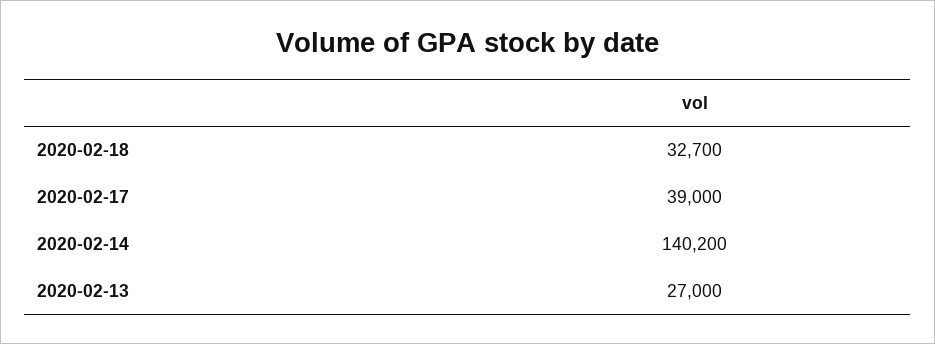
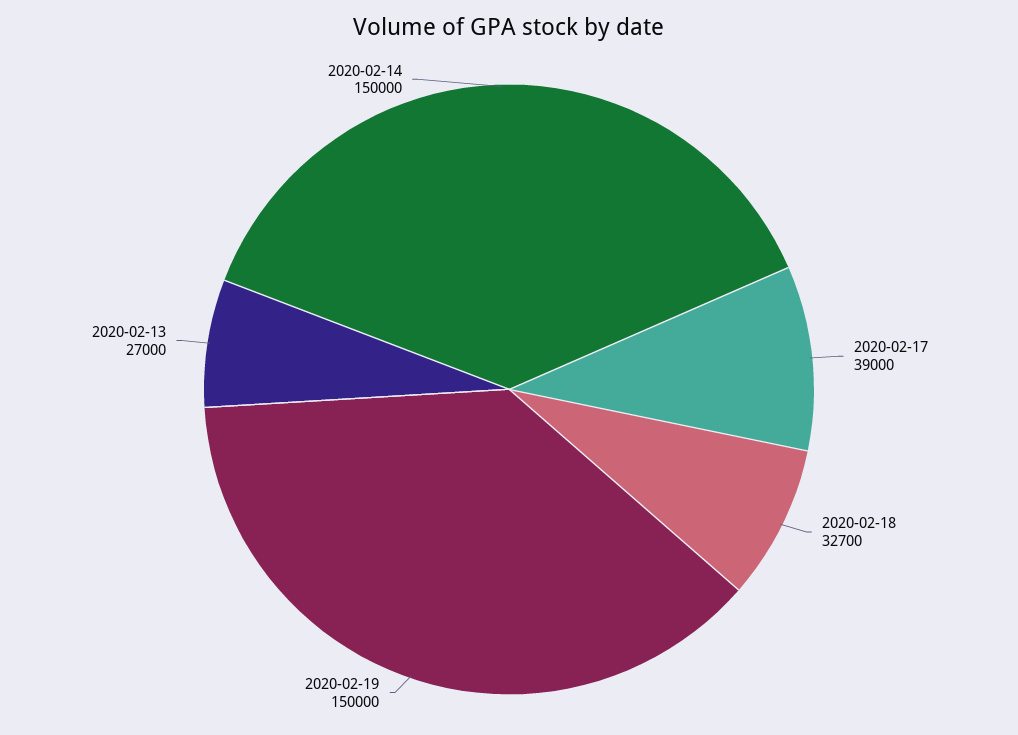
2020-02-14: 140200 -> 150000
2020-02-19: none -> 150000

